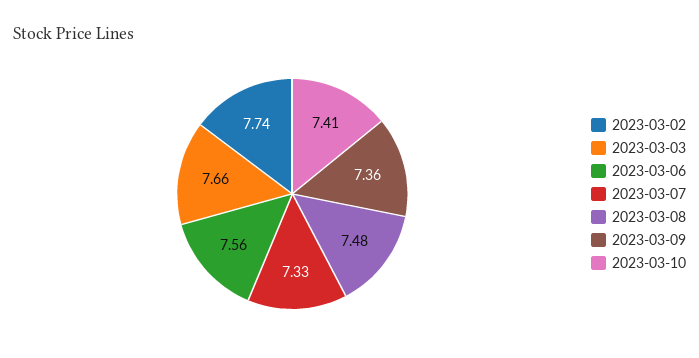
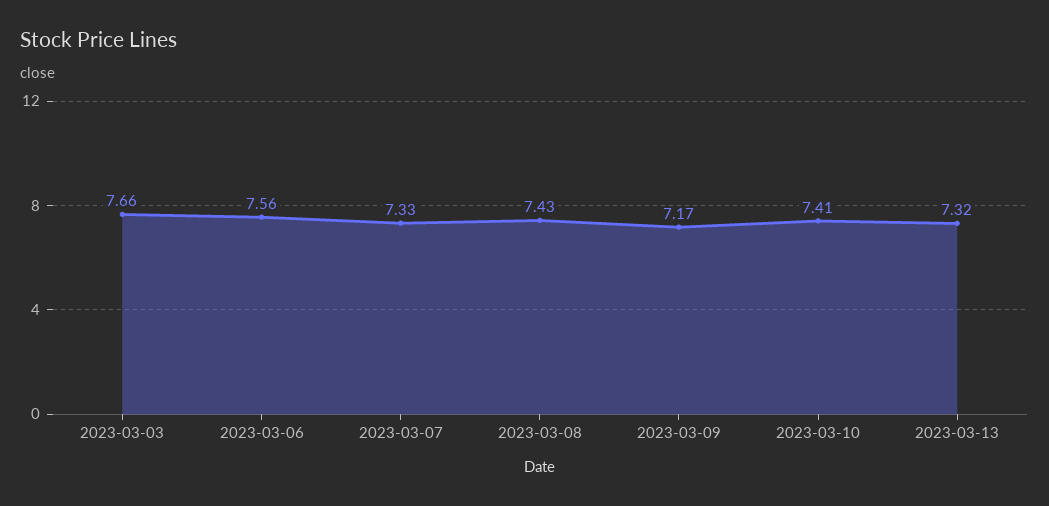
2023-03-02: 7.74 -> none
2023-03-08: 7.48 -> 7.43
2023-03-09: 7.36 -> 7.17
2023-03-13: none -> 7.32

